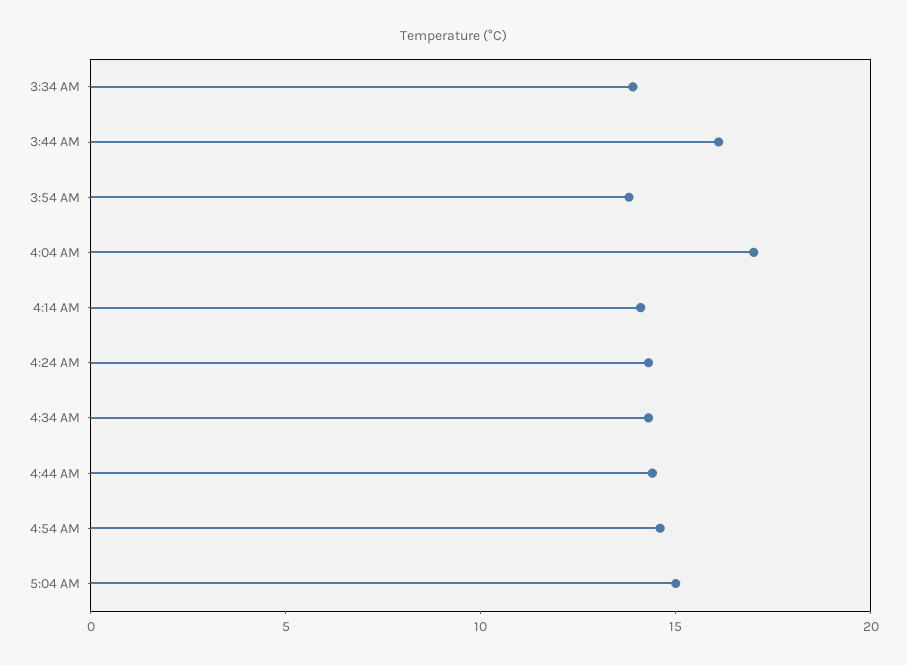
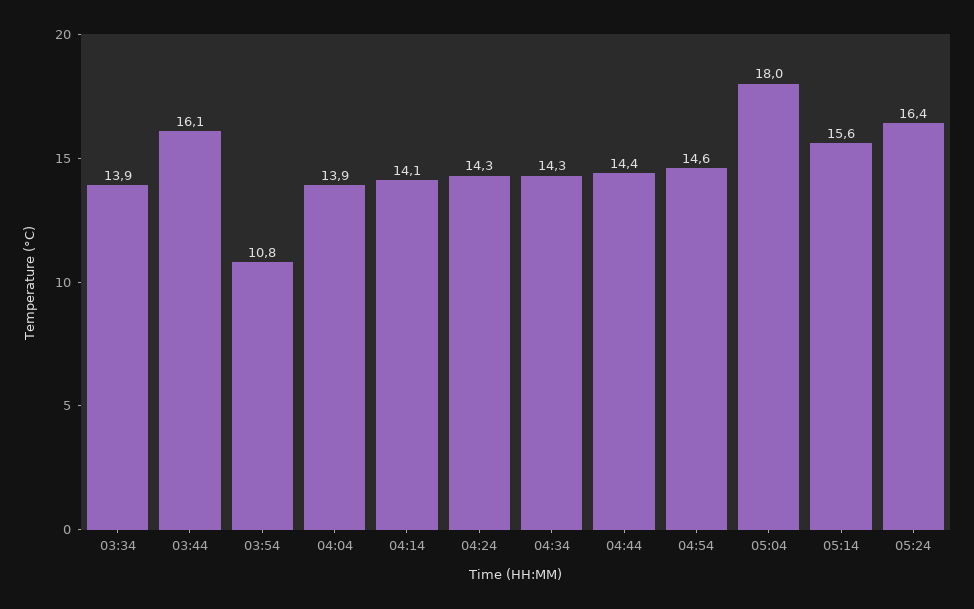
3:54 AM: 14 -> 10.8
4:04 AM: 17 -> 13.9
5:04 AM: 15 -> 18
05:14: none -> 15.6
05:24: none -> 16.4

